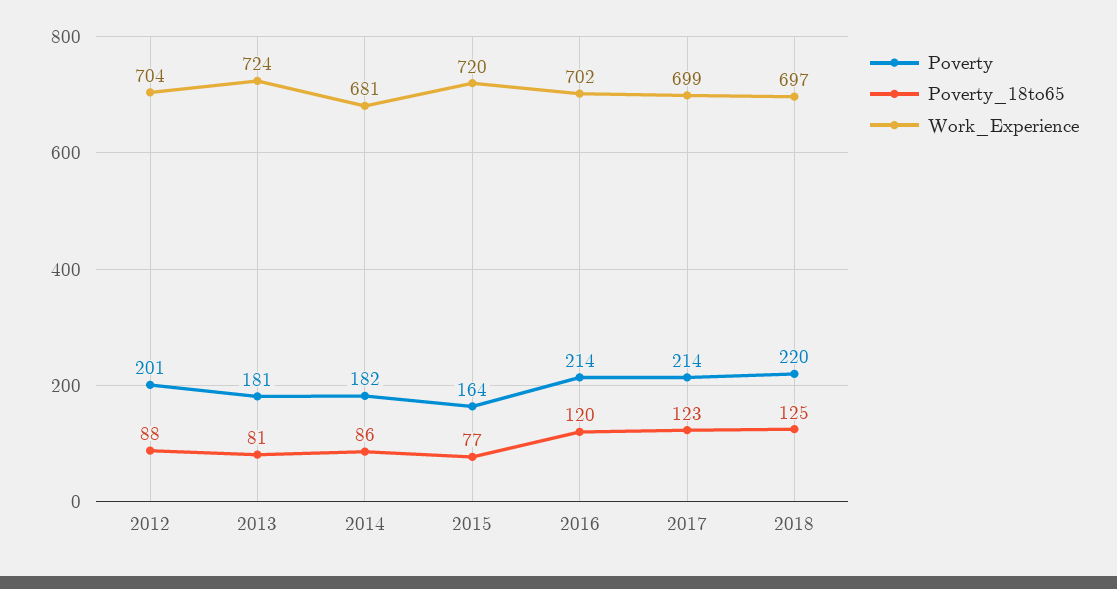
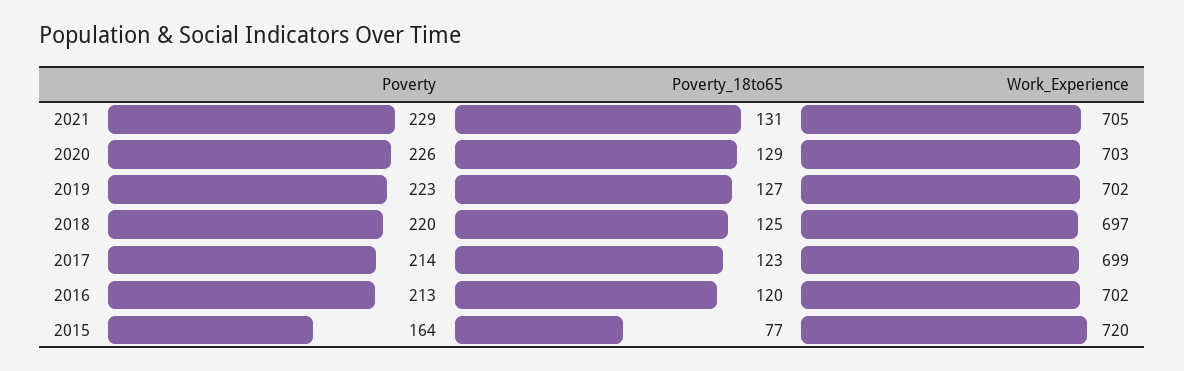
Poverty, 2012: 201 -> none
Poverty_18to65, 2012: 88 -> none
Work_Experience, 2012: 704 -> none
Poverty, 2013: 181 -> none
Poverty_18to65, 2013: 81 -> none
Work_Experience, 2013: 724 -> none
Poverty, 2014: 182 -> none
Poverty_18to65, 2014: 86 -> none
Work_Experience, 2014: 681 -> none
Poverty, 2016: 214 -> 213
Poverty, 2021: none -> 229
Poverty_18to65, 2021: none -> 131
Work_Experience, 2021: none -> 705
Poverty, 2020: none -> 226
Poverty_18to65, 2020: none -> 129
Work_Experience, 2020: none -> 703
Poverty, 2019: none -> 223
Poverty_18to65, 2019: none -> 127
Work_Experience, 2019: none -> 702

